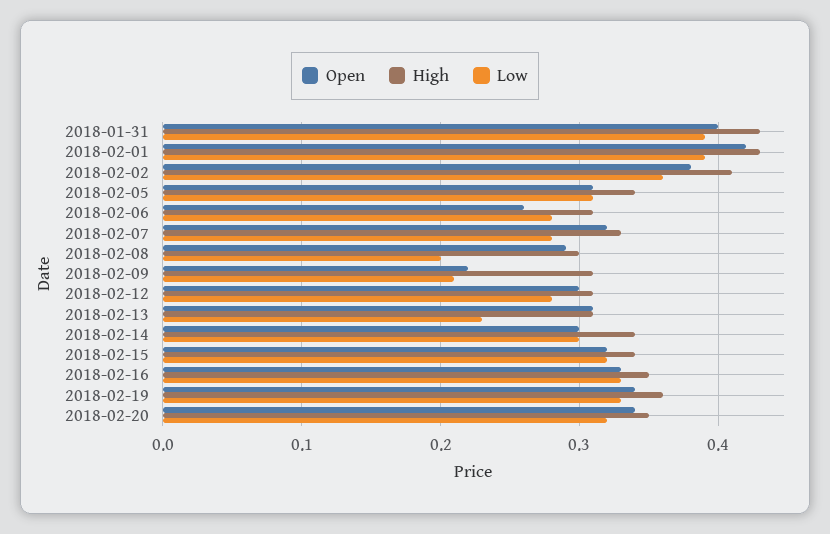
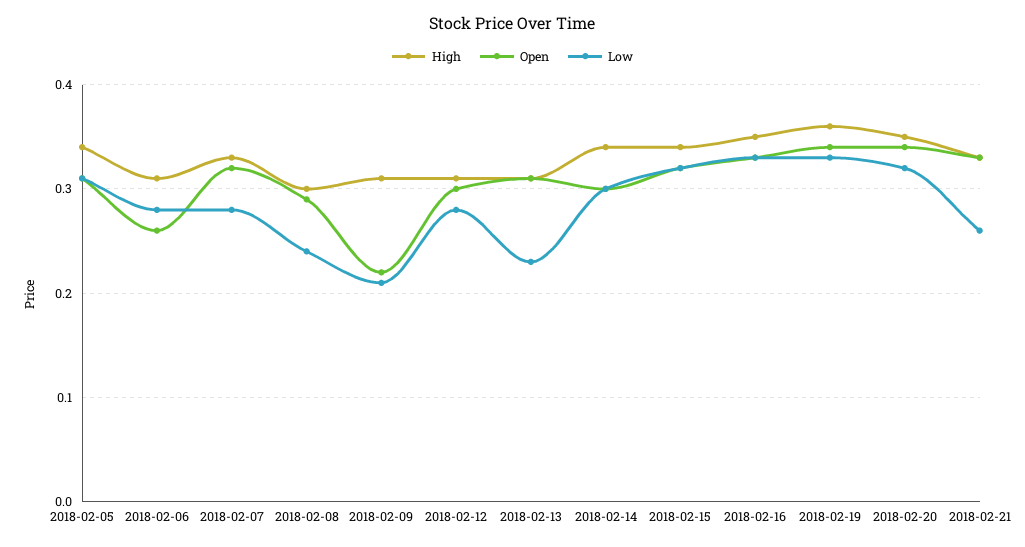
Open, 2018-01-31: 0.4 -> none
High, 2018-01-31: 0.43 -> none
Low, 2018-01-31: 0.39 -> none
Open, 2018-02-01: 0.42 -> none
High, 2018-02-01: 0.43 -> none
Low, 2018-02-01: 0.39 -> none
Open, 2018-02-02: 0.38 -> none
High, 2018-02-02: 0.41 -> none
Low, 2018-02-02: 0.36 -> none
Low, 2018-02-08: 0.2 -> 0.24
High, 2018-02-21: none -> 0.33
Open, 2018-02-21: none -> 0.33
Low, 2018-02-21: none -> 0.26

